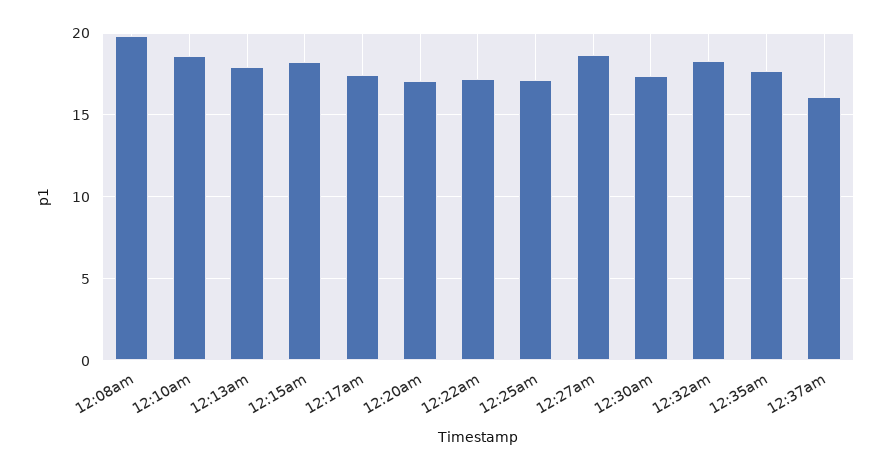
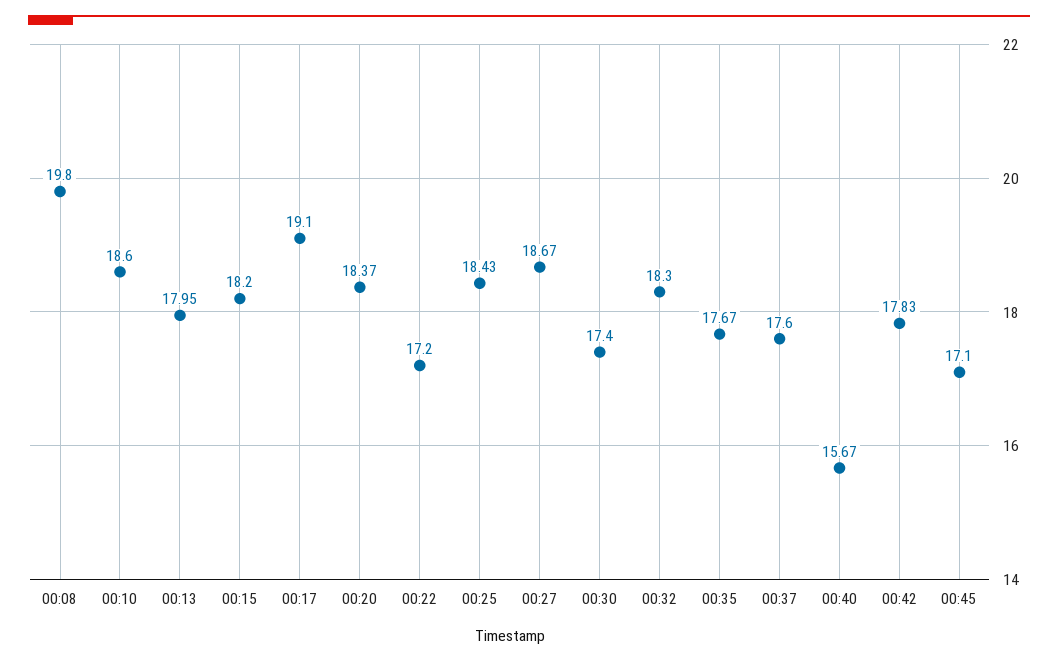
12:17am: 17.5 -> 19.1
12:20am: 17 -> 18.37
12:25am: 17 -> 18.43
12:37am: 16 -> 17.6
00:40: none -> 15.67
00:42: none -> 17.83
00:45: none -> 17.1

